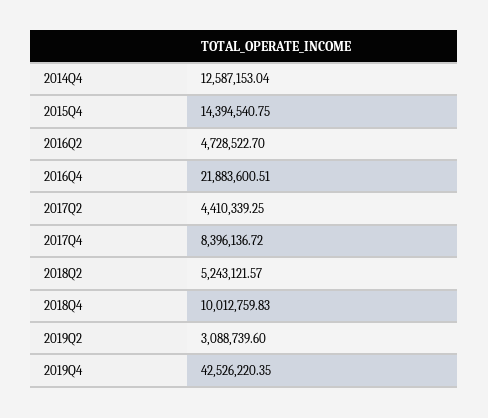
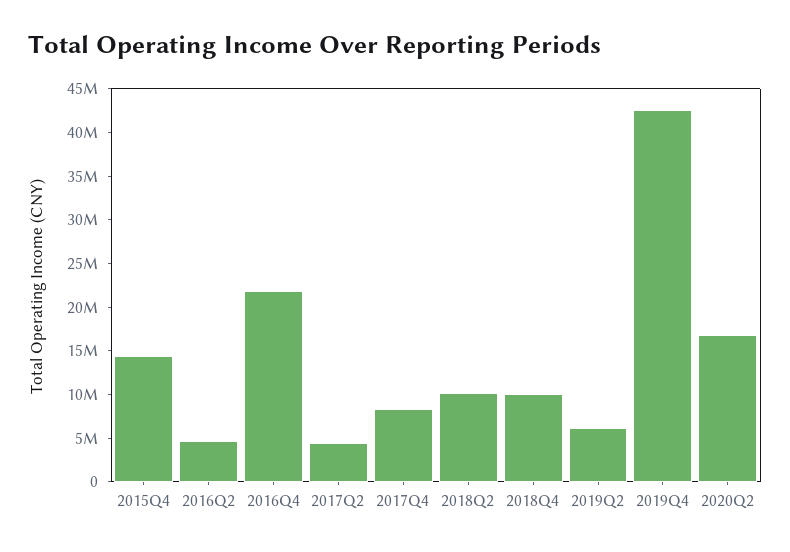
2014Q4: 12587153.04 -> none
2018Q2: 5243121.57 -> 10000000
2019Q2: 3088739.6 -> 6000000
2020Q2: none -> 17000000

